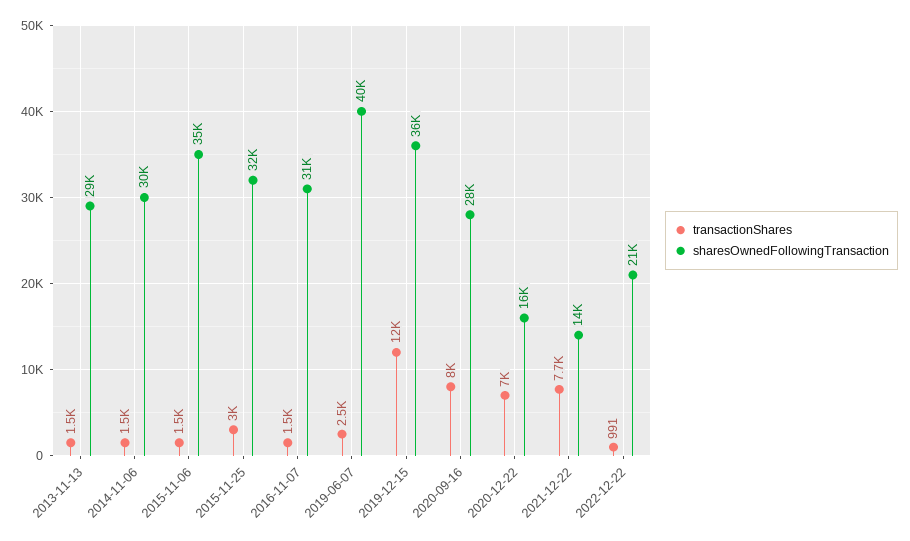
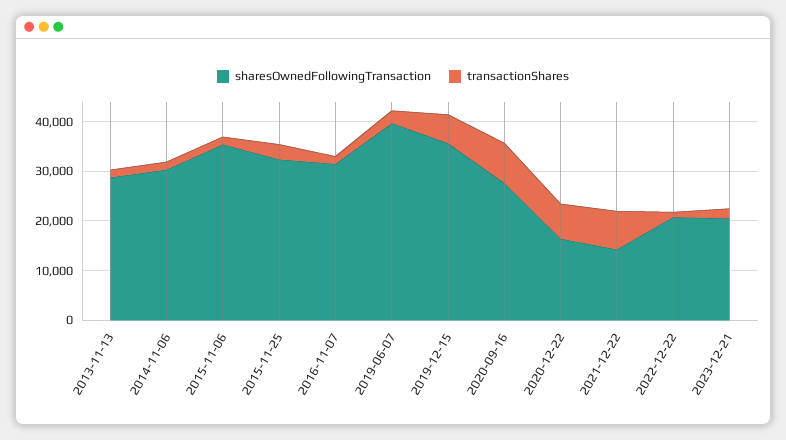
transactionShares, 2019-12-15: 12000 -> 6000
sharesOwnedFollowingTransaction, 2023-12-21: none -> 20000
transactionShares, 2023-12-21: none -> 2000

